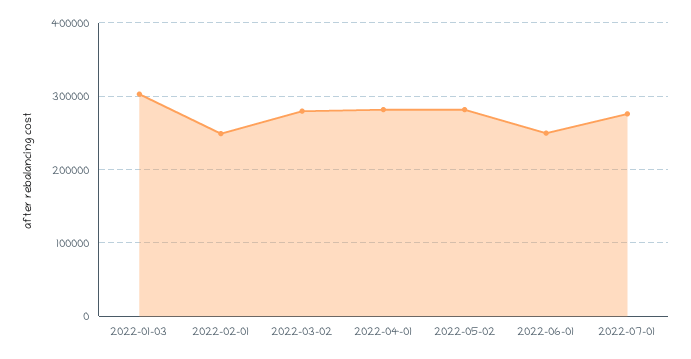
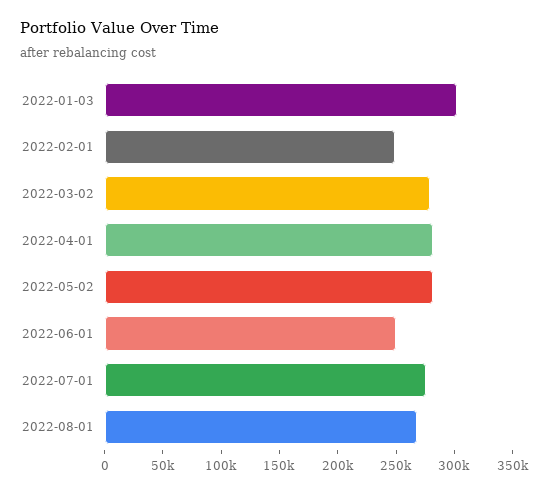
2022-08-01: none -> 270000

